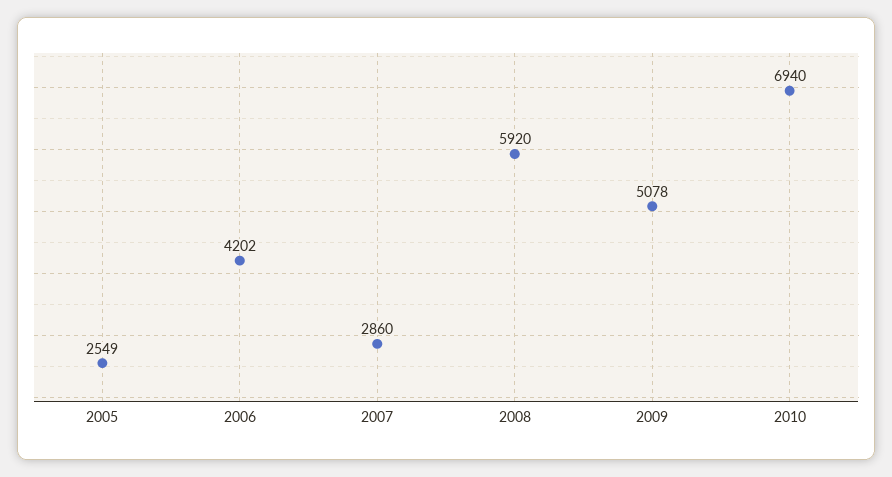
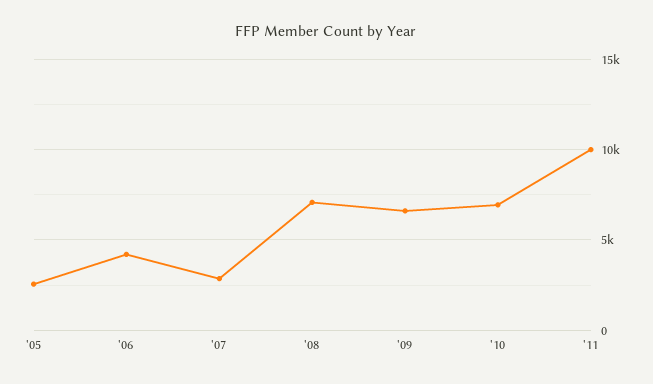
2008: 5920 -> 7000
2009: 5078 -> 6500
'11: none -> 10000

